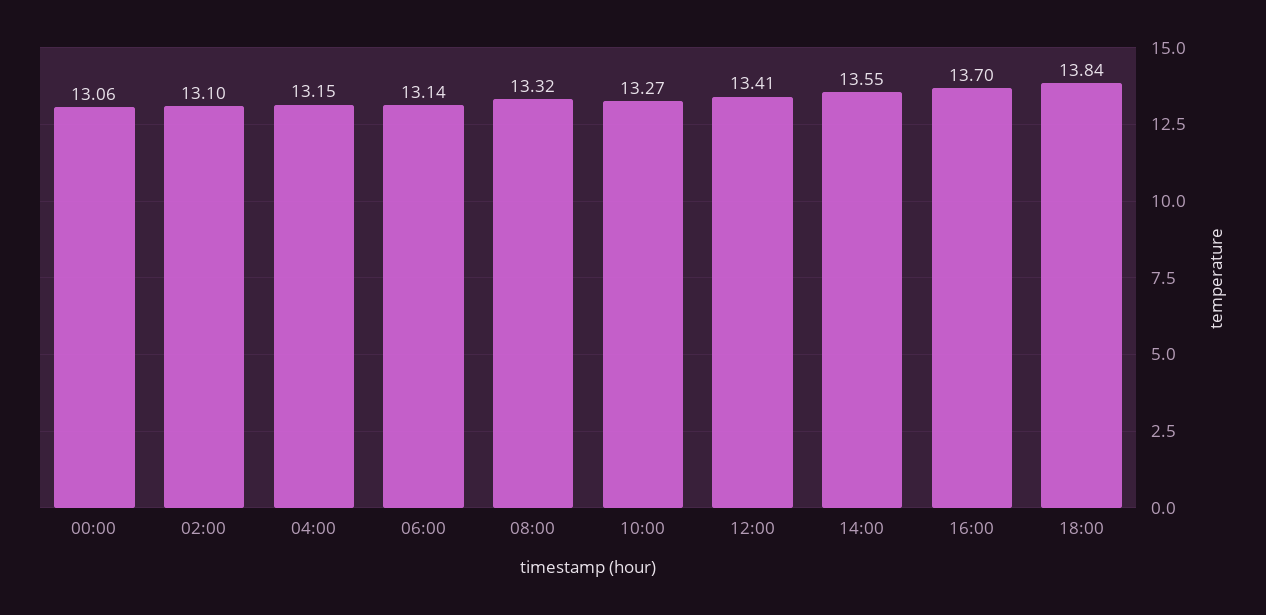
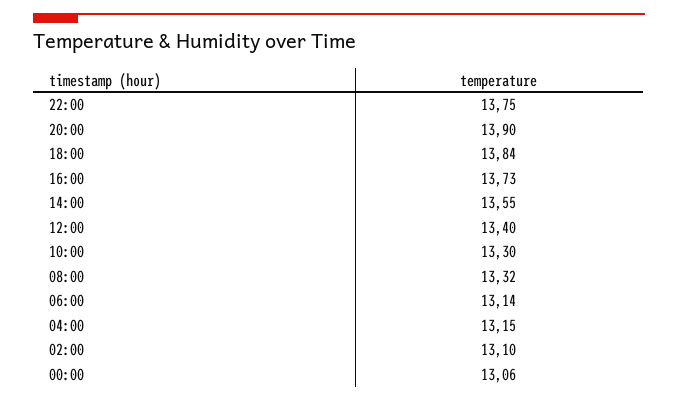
10:00: 13.27 -> 13.3
12:00: 13.41 -> 13.4
16:00: 13.7 -> 13.73
22:00: none -> 13.75
20:00: none -> 13.9

